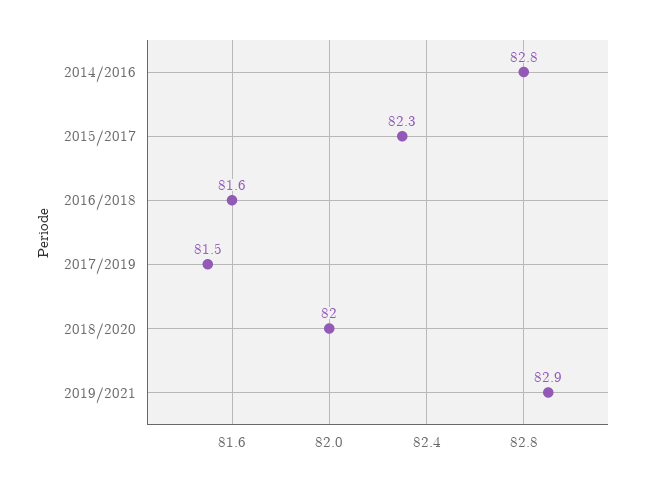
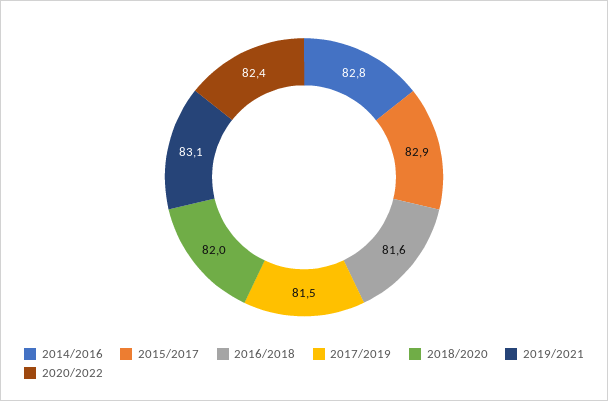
2015/2017: 82.3 -> 82.9
2019/2021: 82.9 -> 83.1
2020/2022: none -> 82.4

